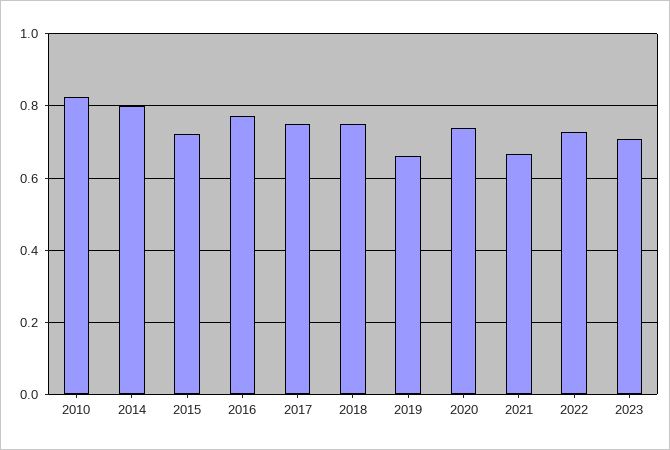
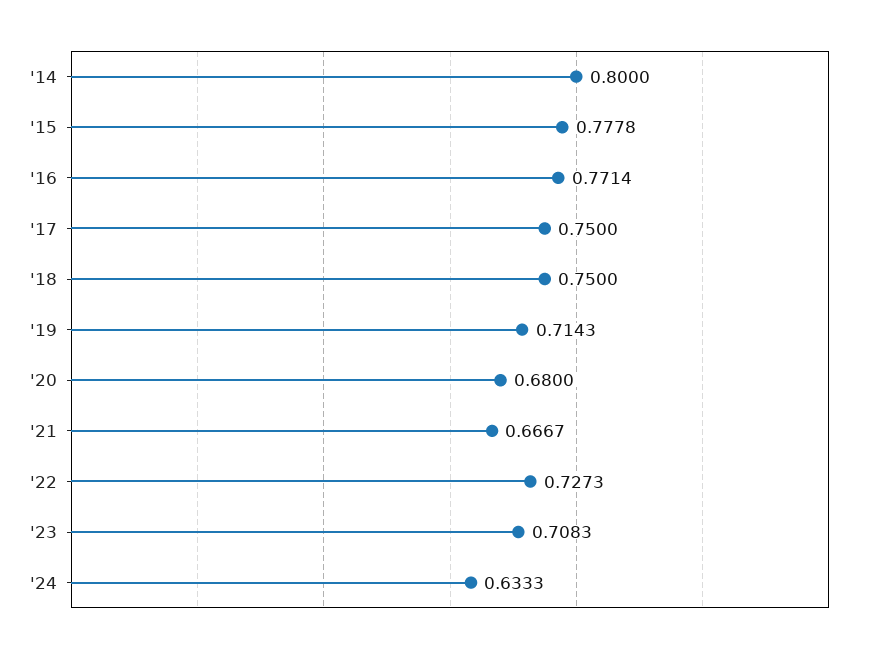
2010: 0.82 -> none
2015: 0.72 -> 0.7778
2019: 0.66 -> 0.7143
2020: 0.74 -> 0.68
'24: none -> 0.6333

